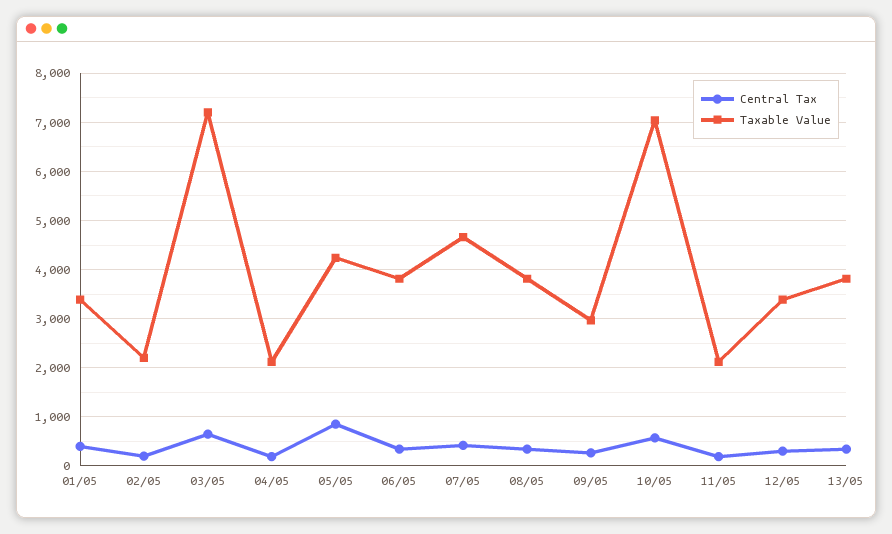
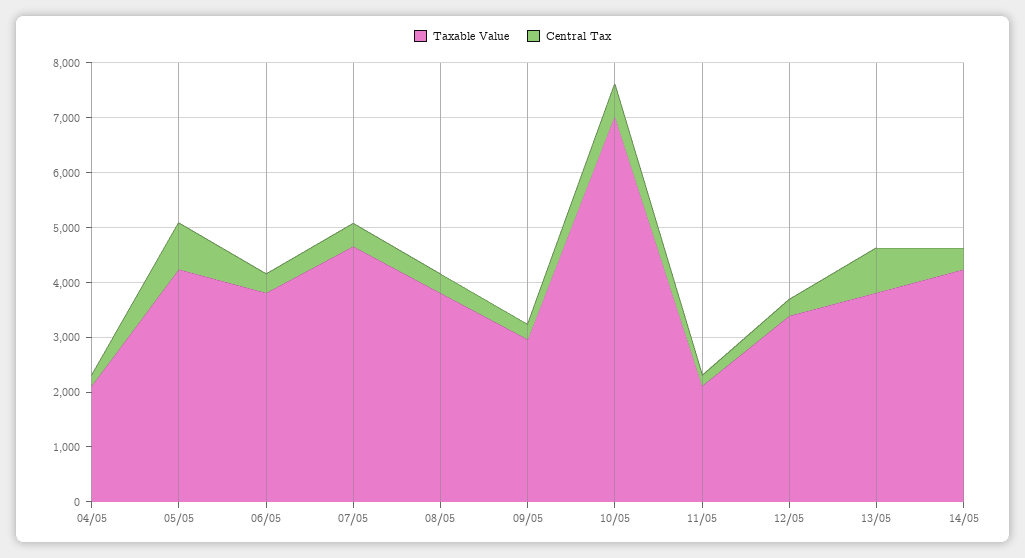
Central Tax, 01/05: 400 -> none
Taxable Value, 01/05: 3400 -> none
Central Tax, 02/05: 200 -> none
Taxable Value, 02/05: 2200 -> none
Central Tax, 03/05: 600 -> none
Taxable Value, 03/05: 7200 -> none
Central Tax, 13/05: 400 -> 800
Taxable Value, 14/05: none -> 4200
Central Tax, 14/05: none -> 400

